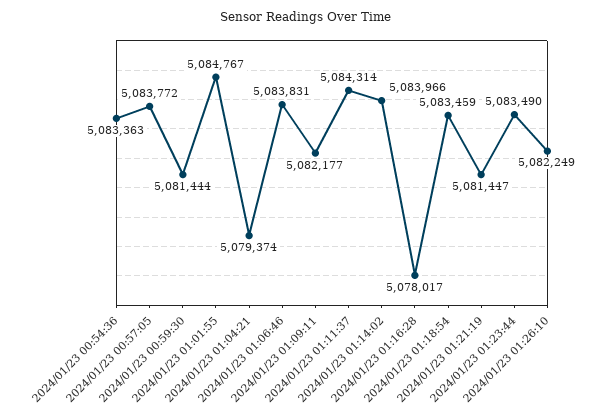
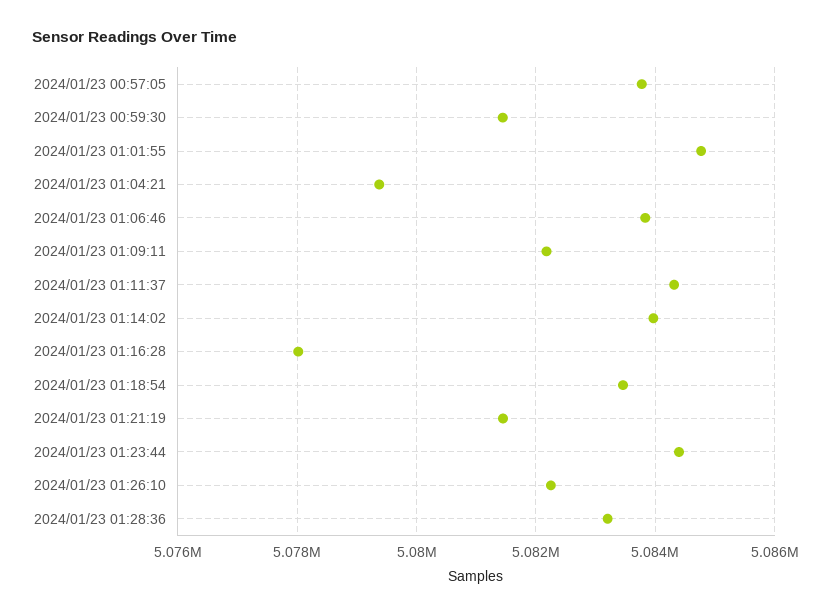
2024/01/23 00:54:36: 5083363 -> none
2024/01/23 01:23:44: 5083490 -> 5084400
2024/01/23 01:28:36: none -> 5083200

